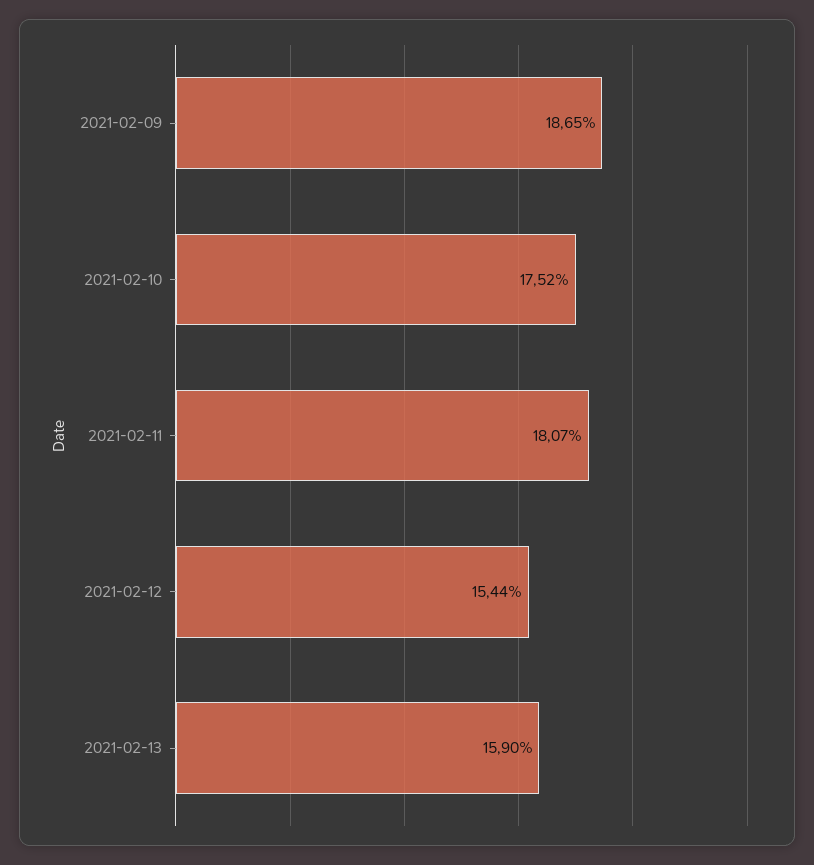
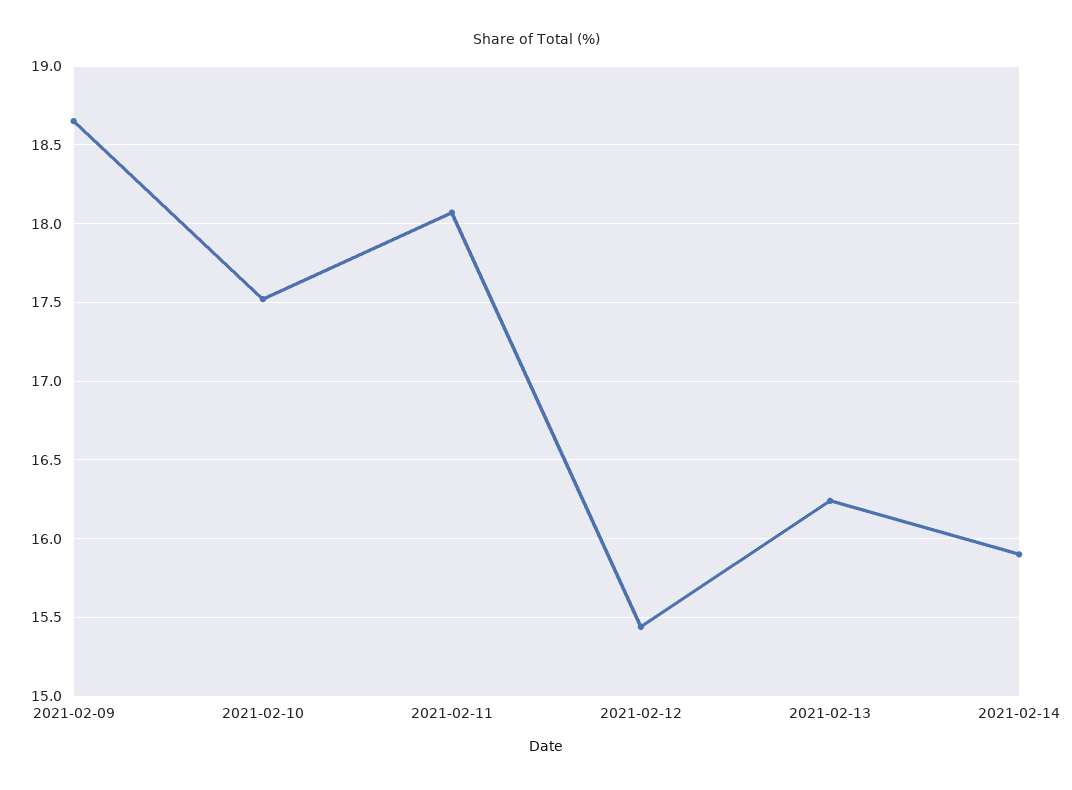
2021-02-13: 15.9 -> 16.25
2021-02-14: none -> 15.9

